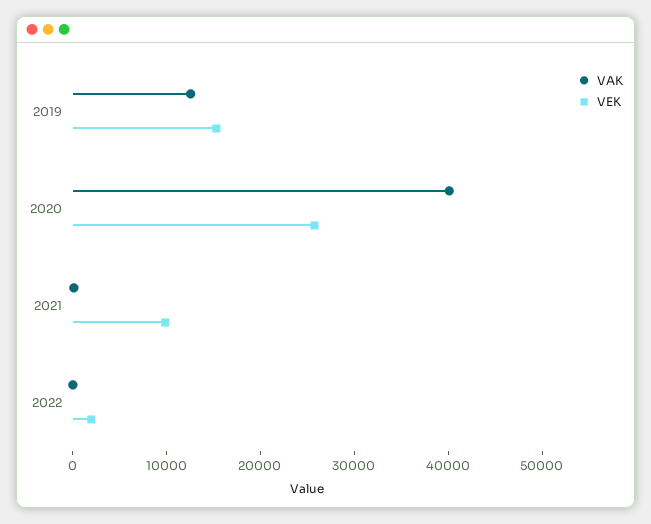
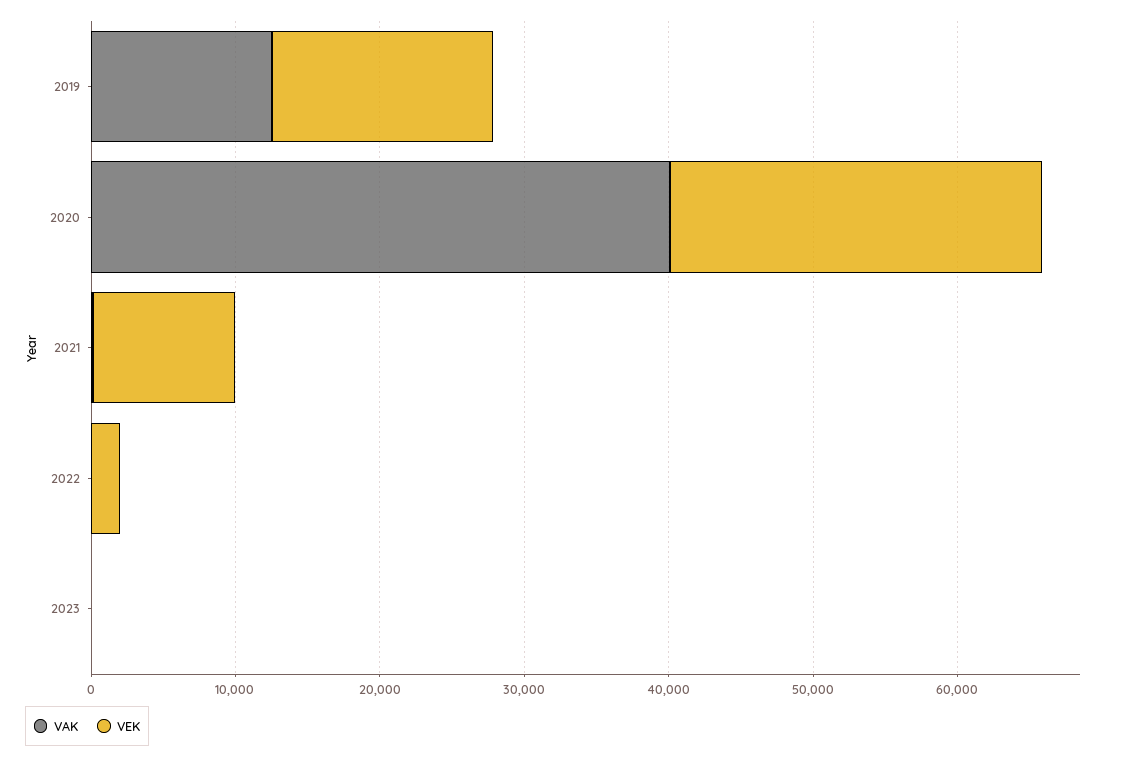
VAK, 2023: none -> 0
VEK, 2023: none -> 0

